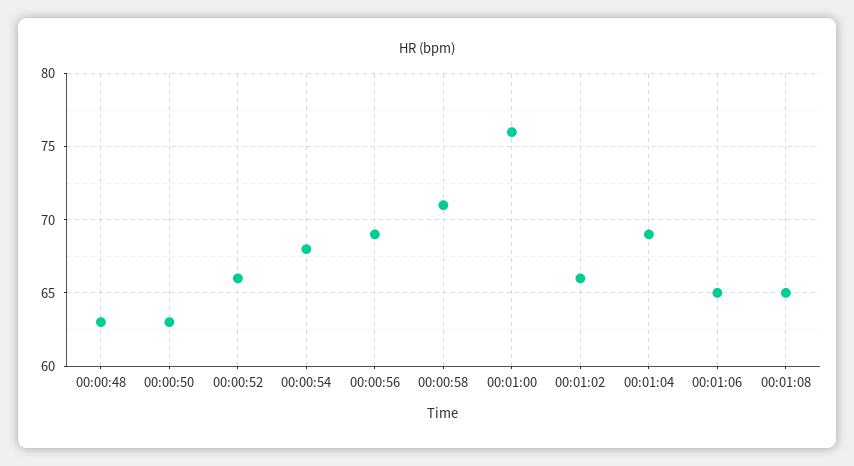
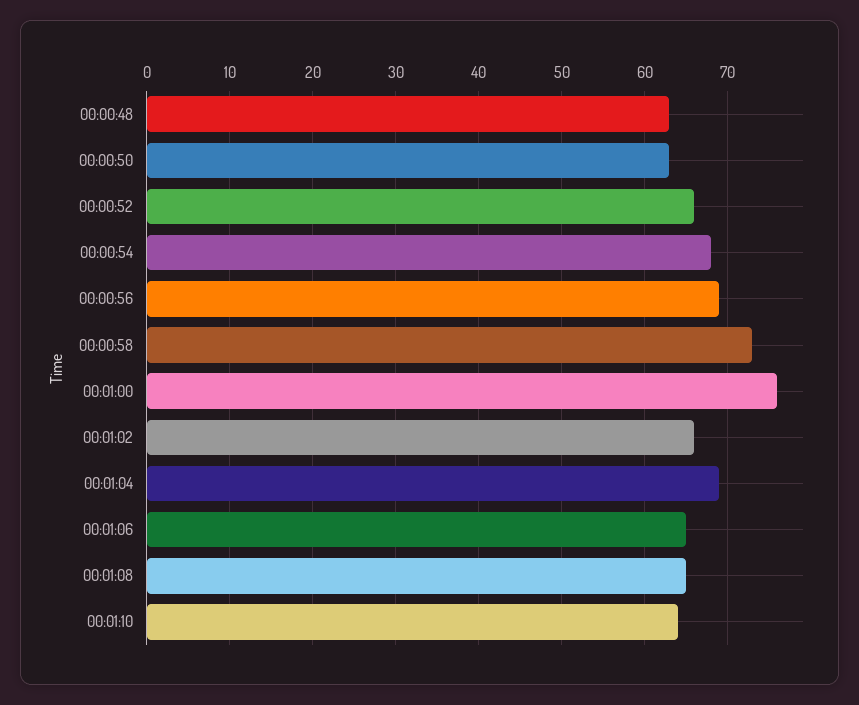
00:00:58: 71 -> 73
00:01:10: none -> 64

